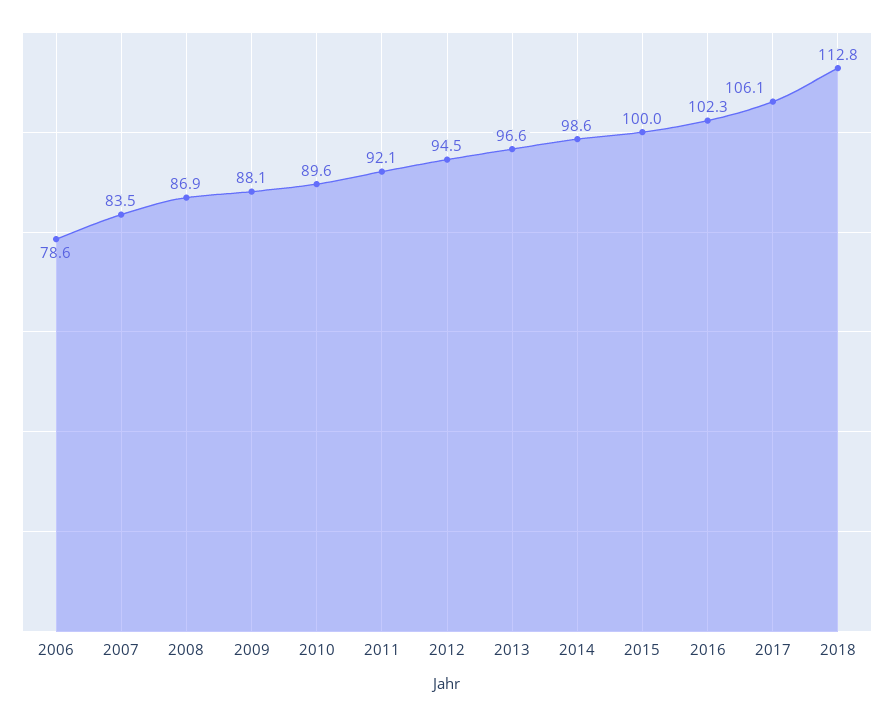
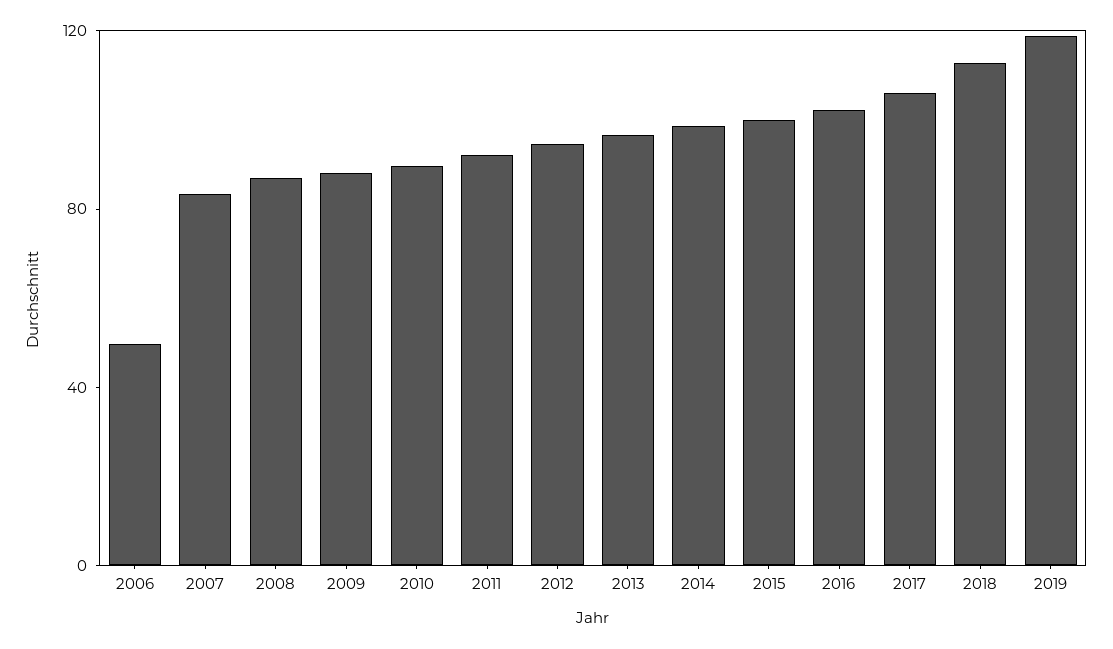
2006: 78.6 -> 50
2019: none -> 120

